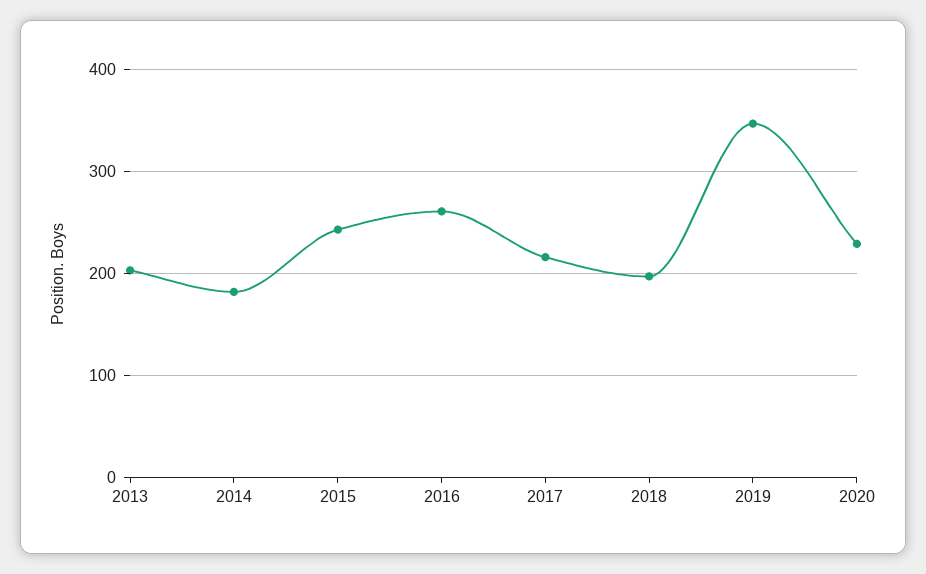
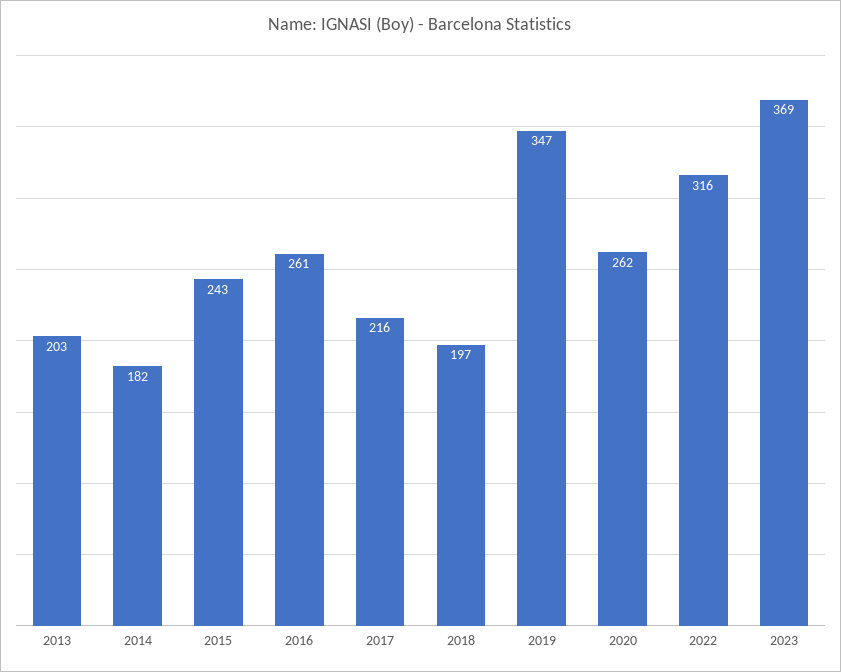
2020: 230 -> 262
2022: none -> 316
2023: none -> 369

